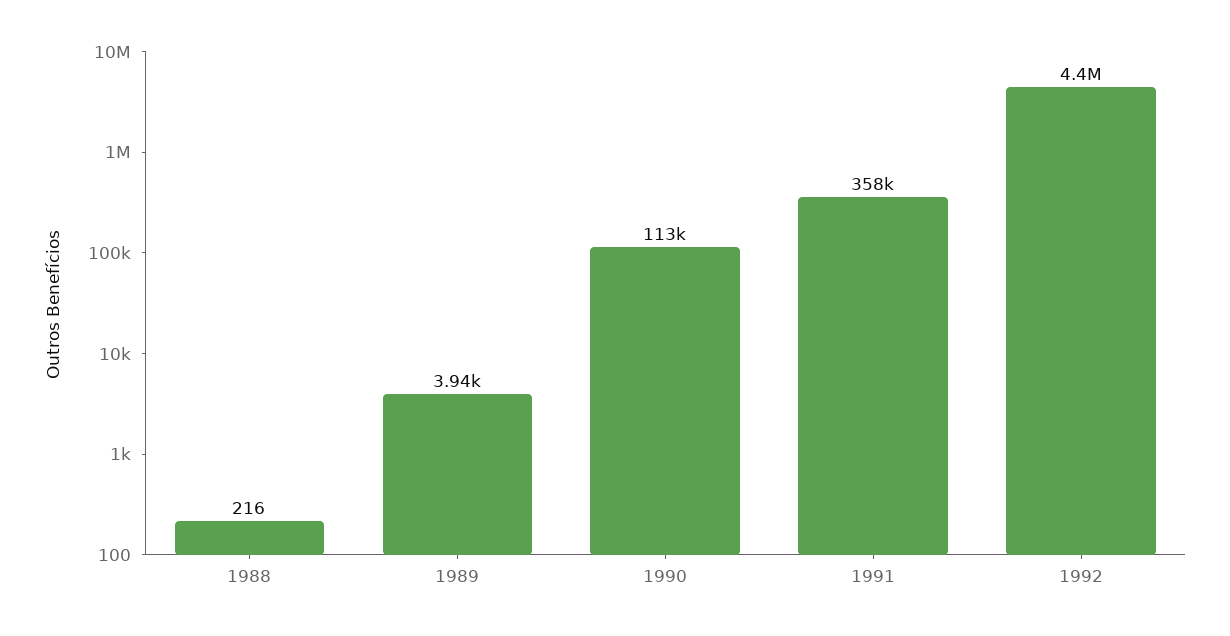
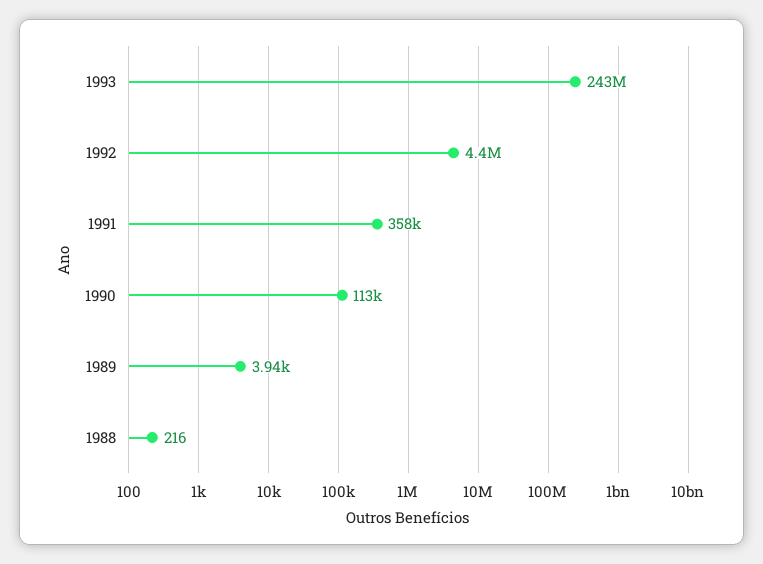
1993: none -> 243000000

